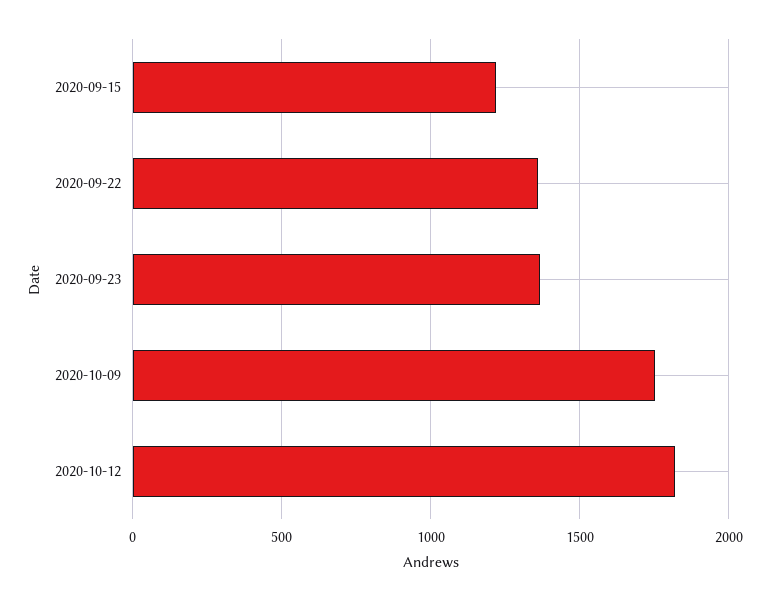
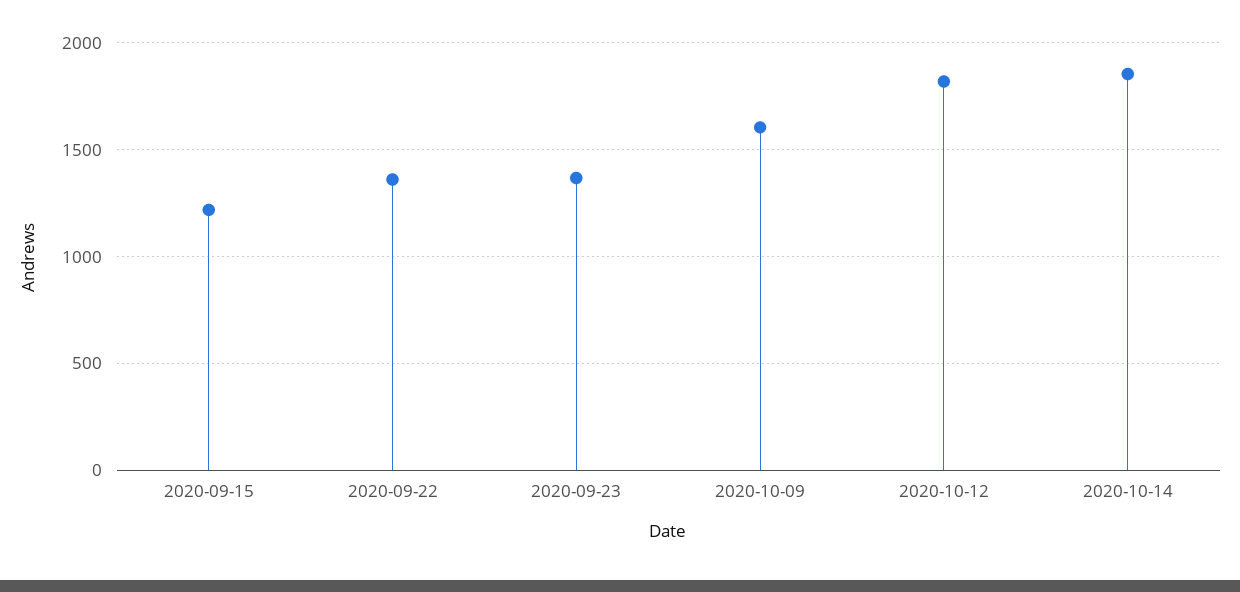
2020-10-09: 1750 -> 1600
2020-10-14: none -> 1850

